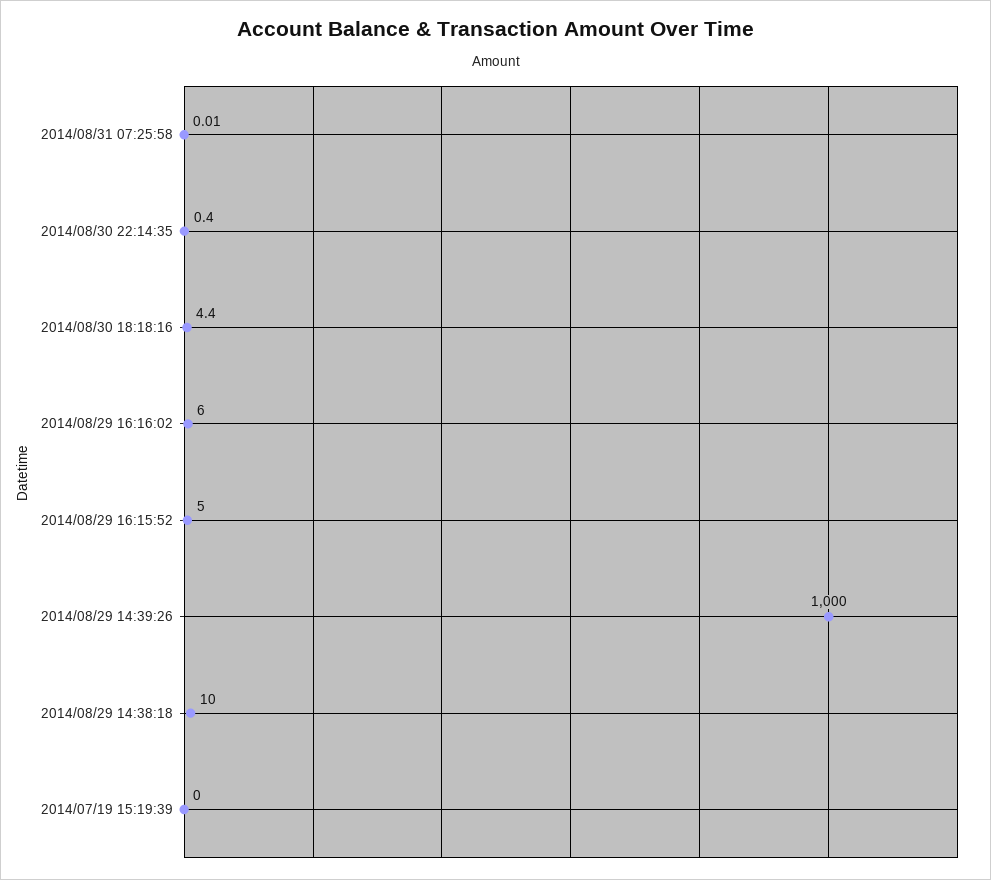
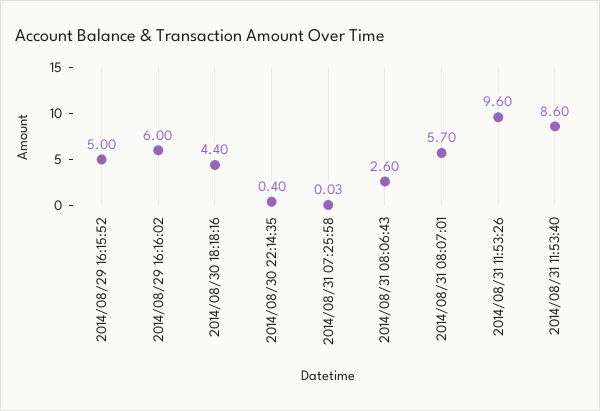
2014/08/31 07:25:58: 0.01 -> 0.03
2014/08/29 14:39:26: 1000 -> none
2014/08/29 14:38:18: 10 -> none
2014/07/19 15:19:39: 0 -> none
2014/08/31 08:06:43: none -> 2.6
2014/08/31 08:07:01: none -> 5.7
2014/08/31 11:53:26: none -> 9.6
2014/08/31 11:53:40: none -> 8.6

